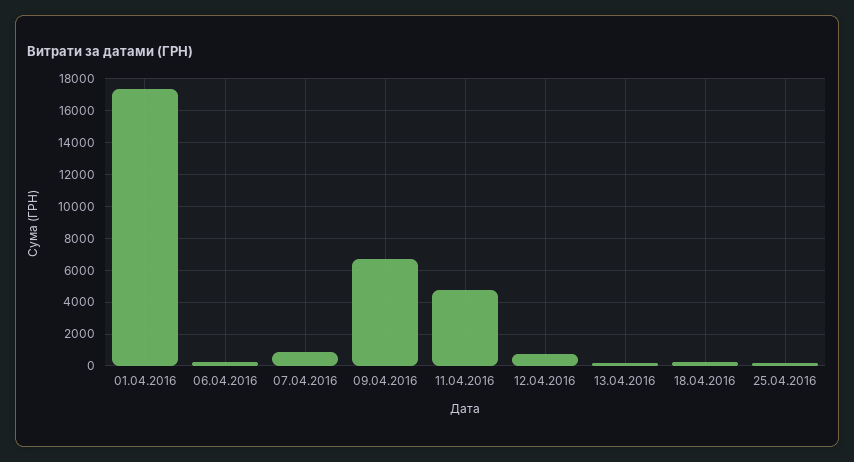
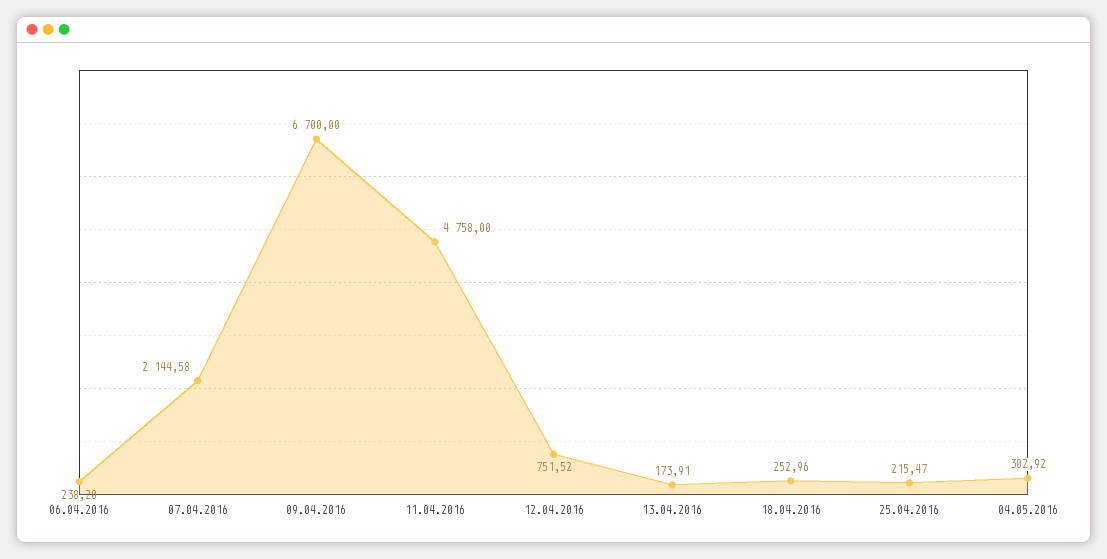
01.04.2016: 17500 -> none
07.04.2016: 1000 -> 2144.58
04.05.2016: none -> 302.92

